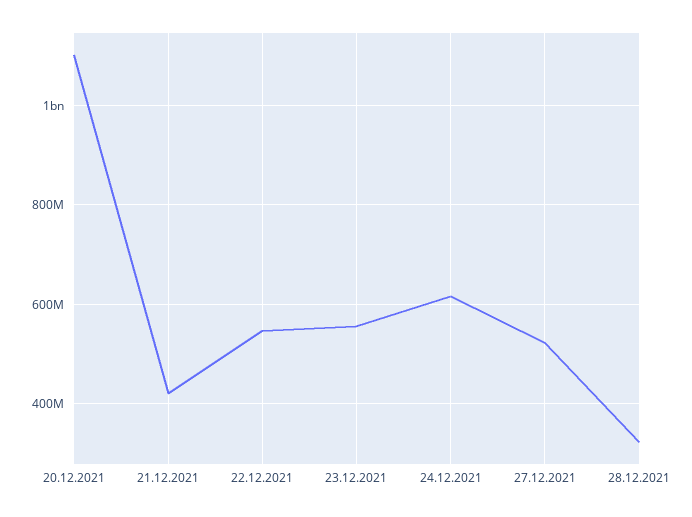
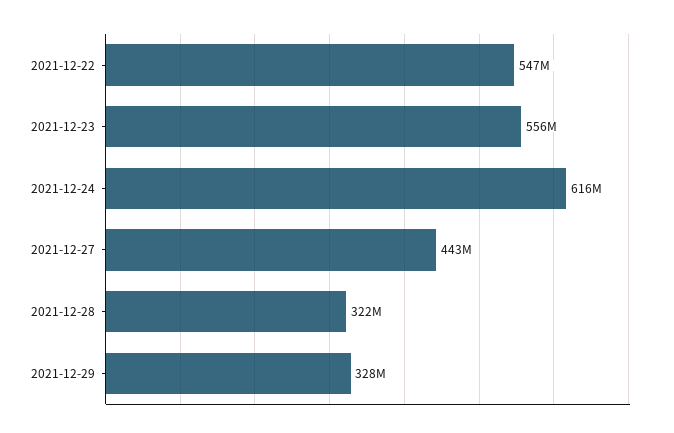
20.12.2021: 1100000000 -> none
21.12.2021: 420000000 -> none
27.12.2021: 520000000 -> 443000000
2021-12-29: none -> 328000000

